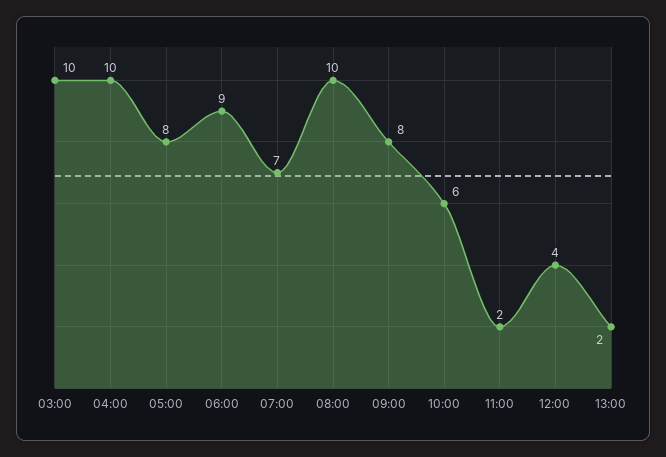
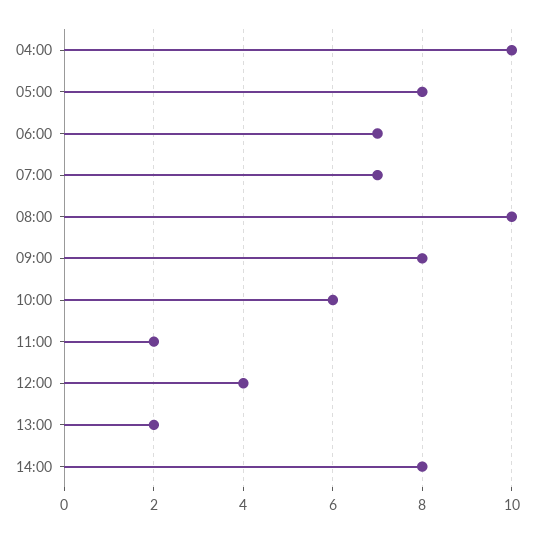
03:00: 10 -> none
06:00: 9 -> 7
14:00: none -> 8

